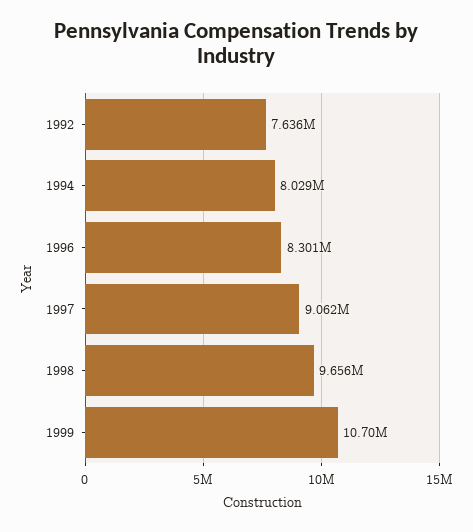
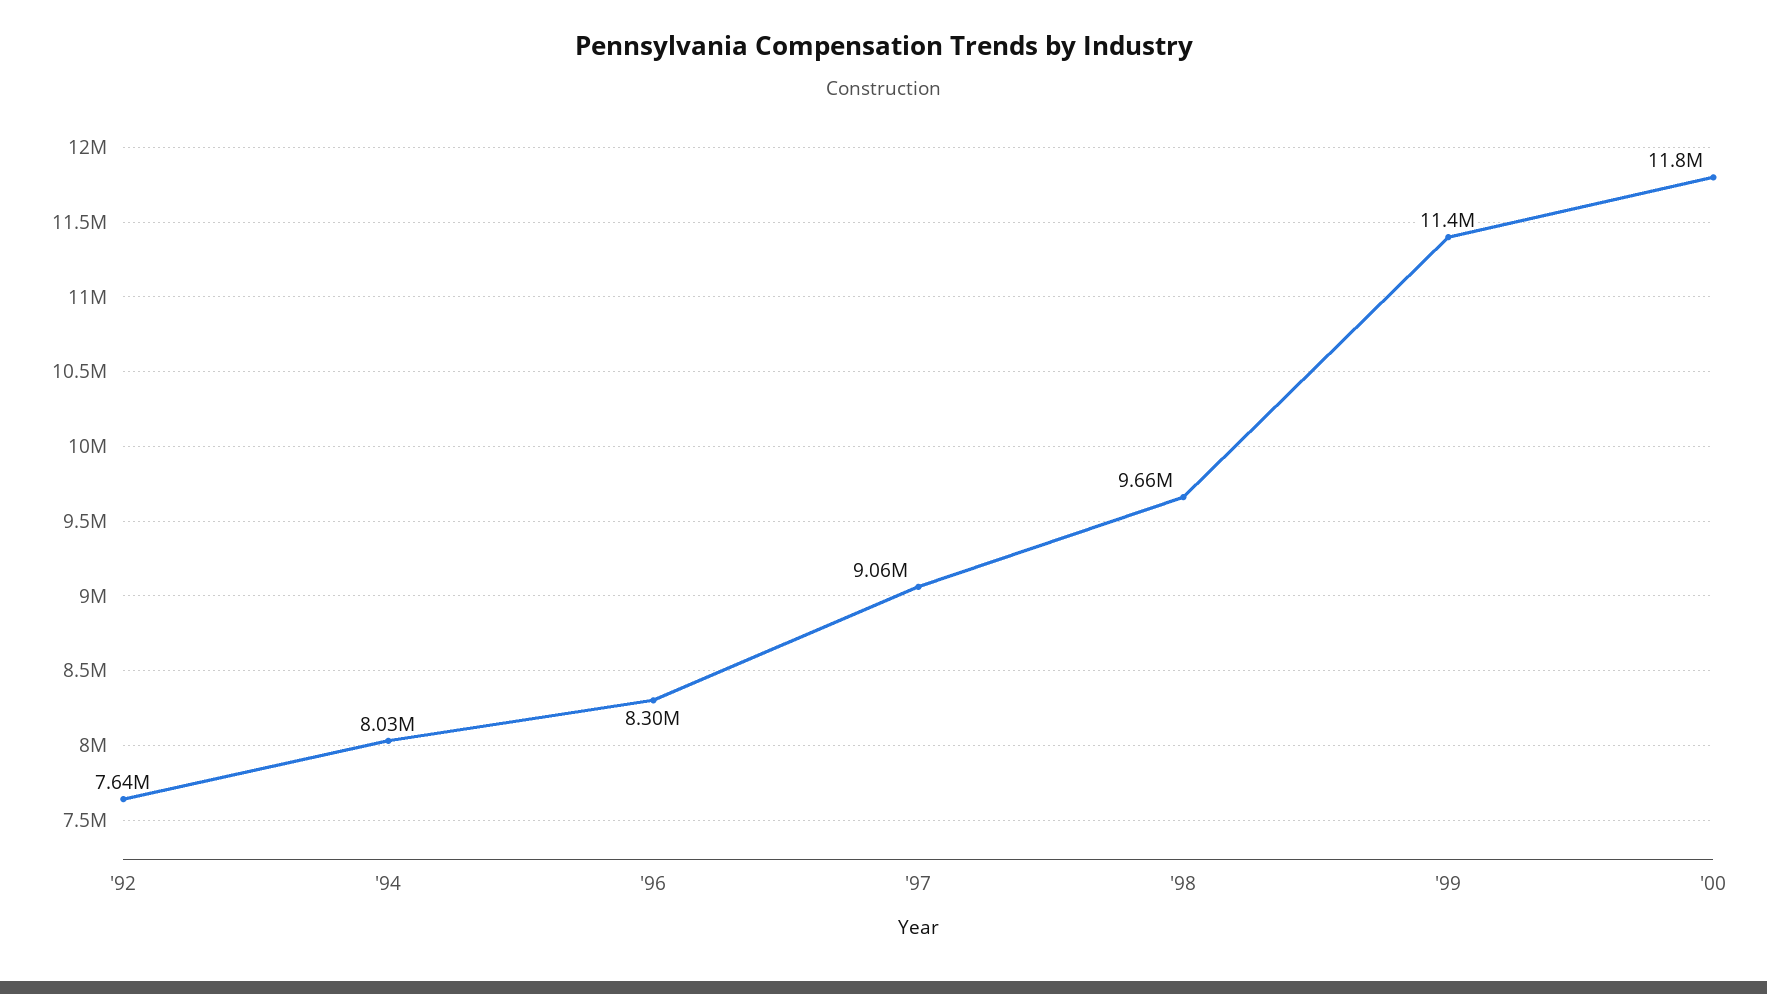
1999: 10700000 -> 11400000
'00: none -> 11800000

